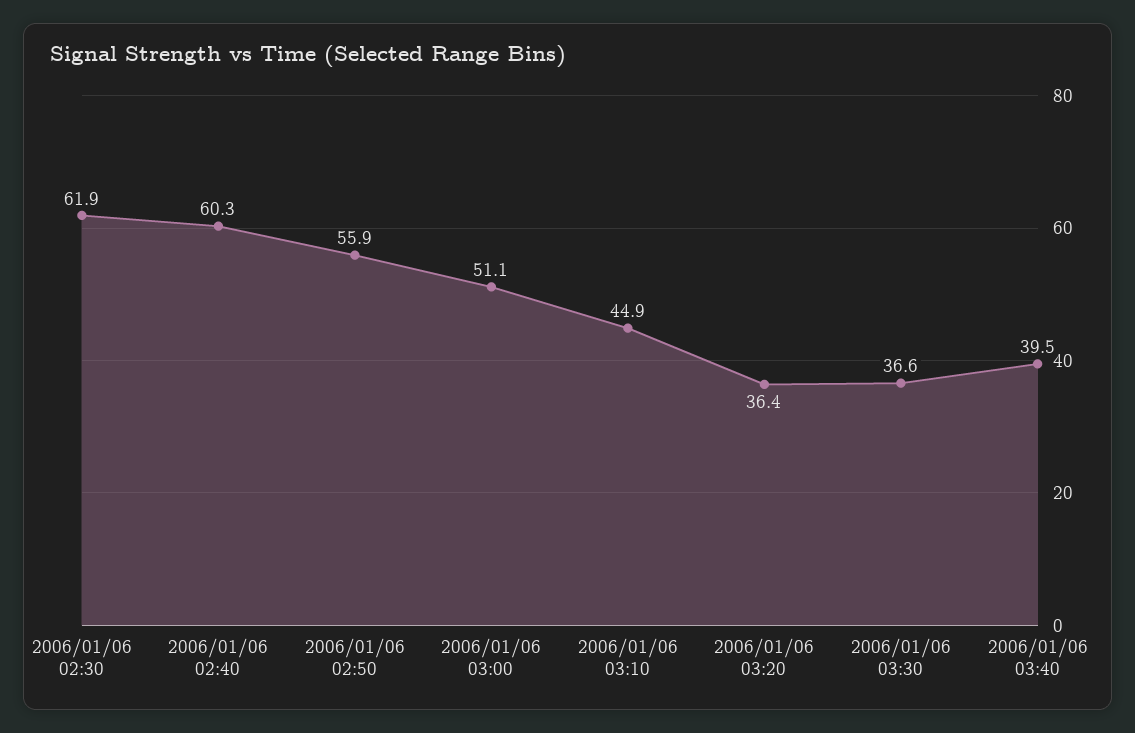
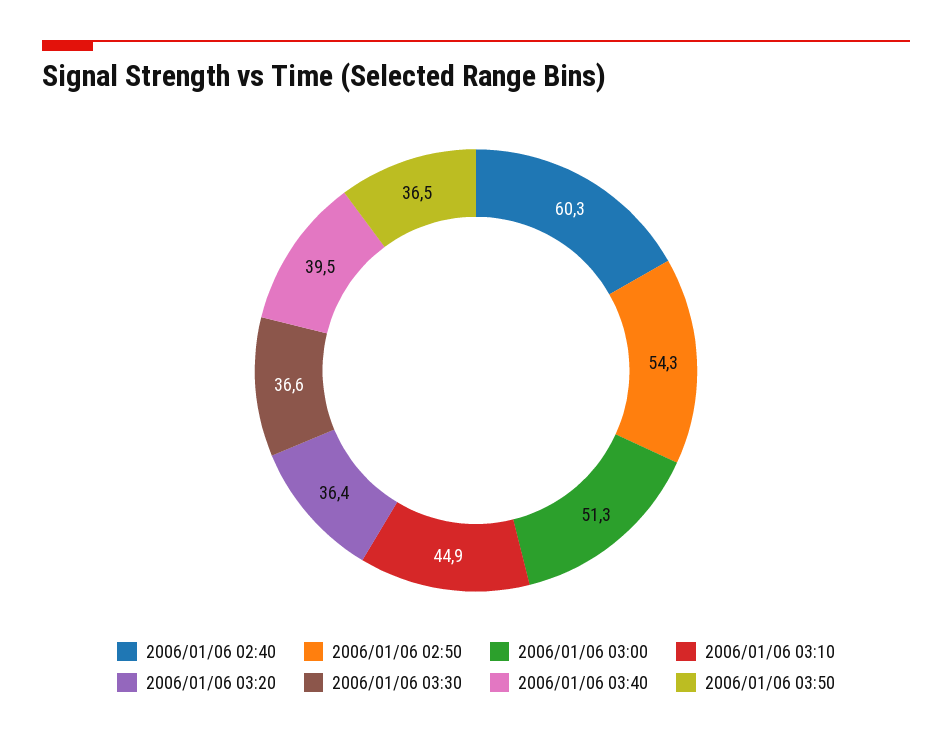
2006/01/06 02:30: 61.9 -> none
2006/01/06 02:50: 55.9 -> 54.3
2006/01/06 03:00: 51.1 -> 51.3
2006/01/06 03:50: none -> 36.5

